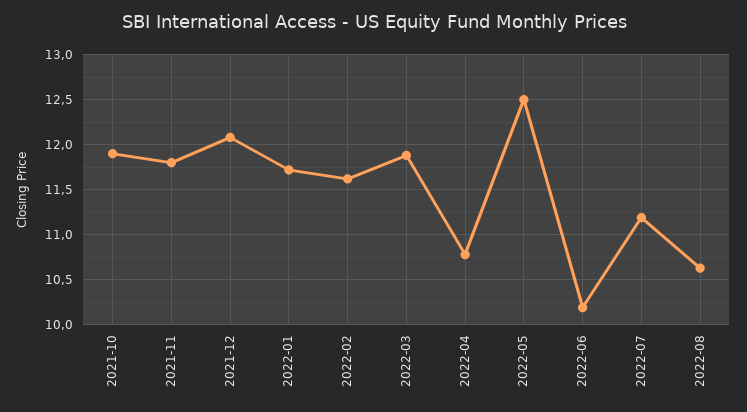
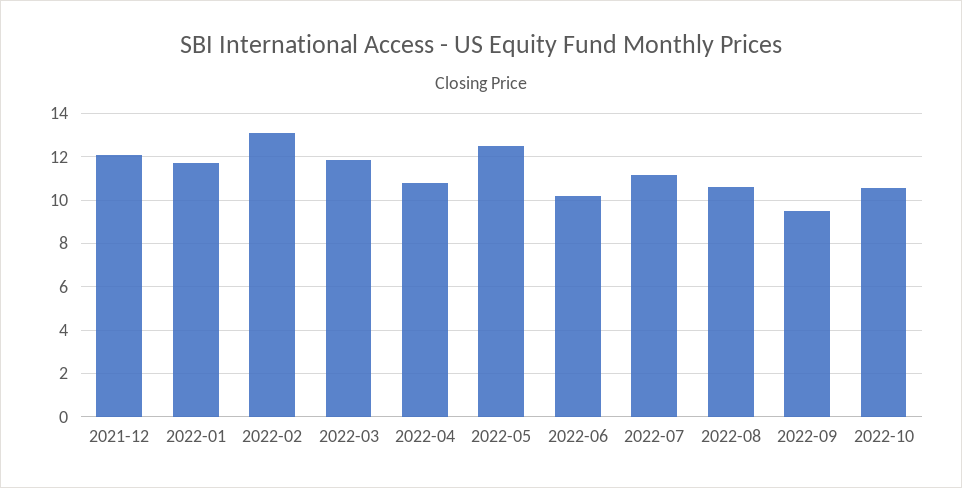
2021-10: 11.9 -> none
2021-11: 11.8 -> none
2022-02: 11.6 -> 13
2022-09: none -> 9.5
2022-10: none -> 10.5

